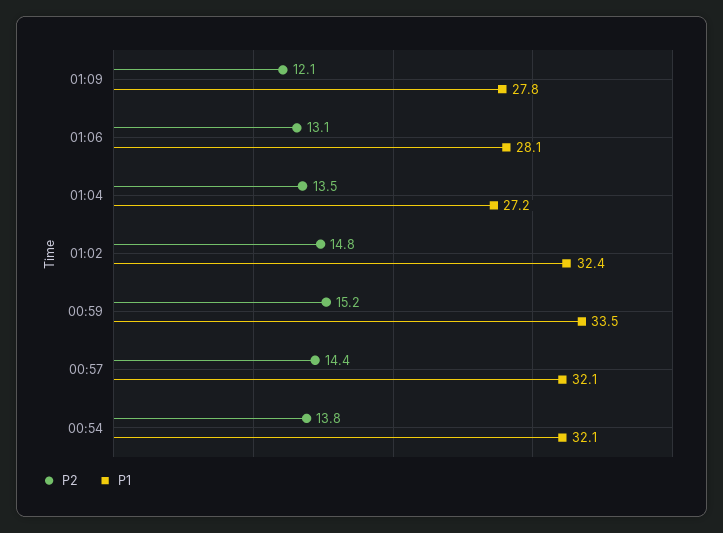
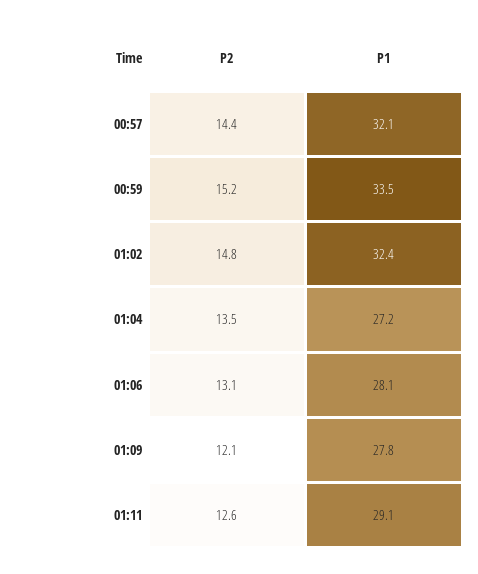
P2, 00:54: 13.8 -> none
P1, 00:54: 32.1 -> none
P2, 01:11: none -> 12.6
P1, 01:11: none -> 29.1

